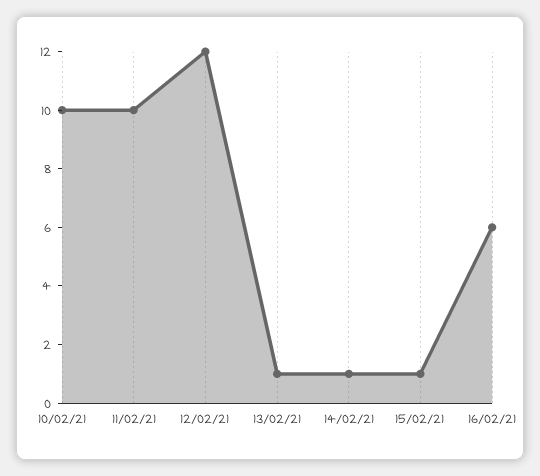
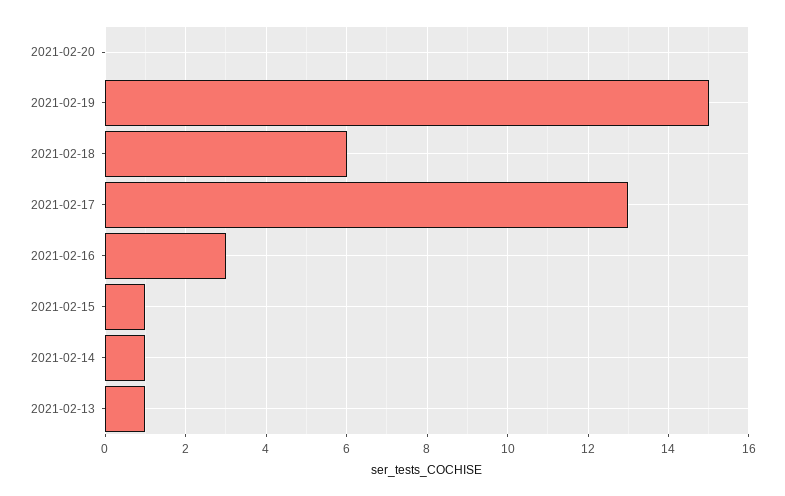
10/02/21: 10 -> none
11/02/21: 10 -> none
12/02/21: 12 -> none
16/02/21: 6 -> 3
2021-02-20: none -> 0
2021-02-19: none -> 15
2021-02-18: none -> 6
2021-02-17: none -> 13

